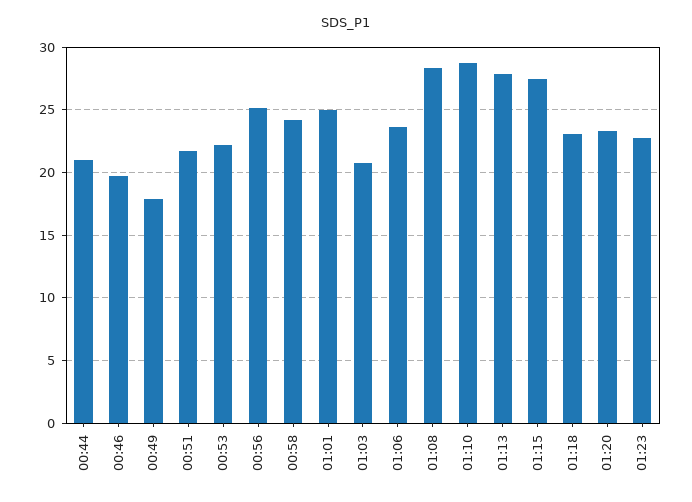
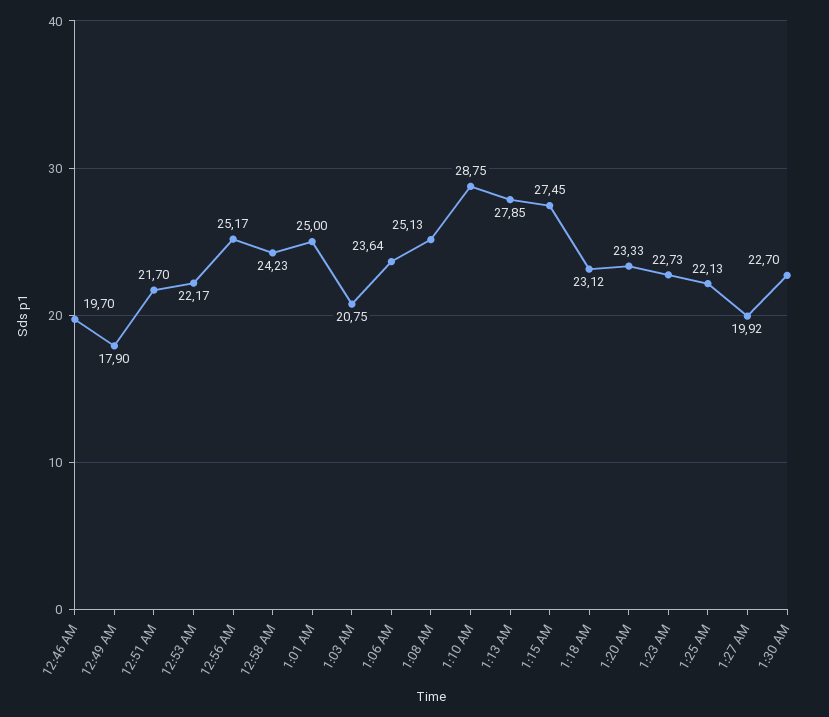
00:44: 21 -> none
01:08: 28.5 -> 25.13
1:25 AM: none -> 22.13
1:27 AM: none -> 19.92
1:30 AM: none -> 22.7

